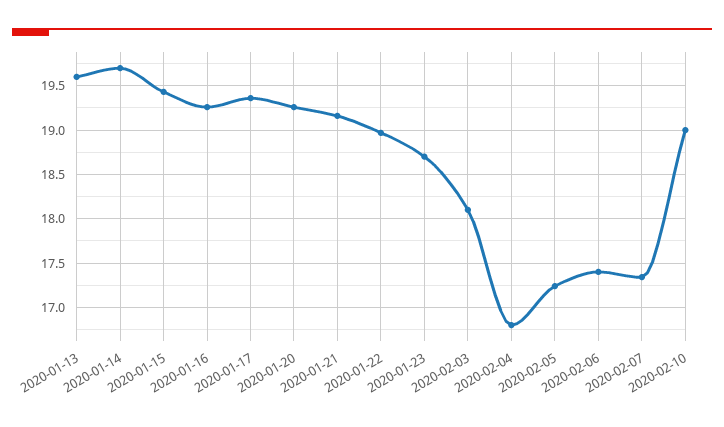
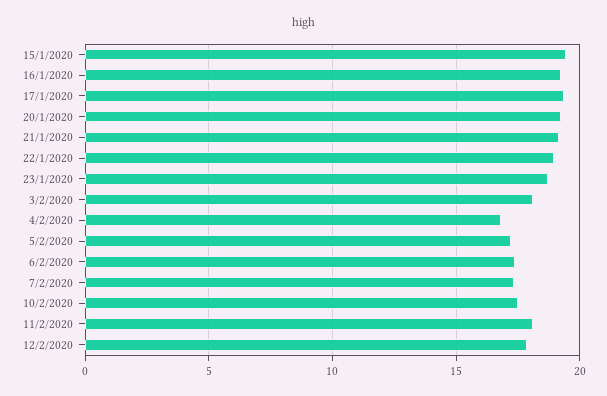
2020-01-13: 19.6 -> none
2020-01-14: 19.7 -> none
2020-02-10: 19 -> 17.5
11/2/2020: none -> 18
12/2/2020: none -> 18

